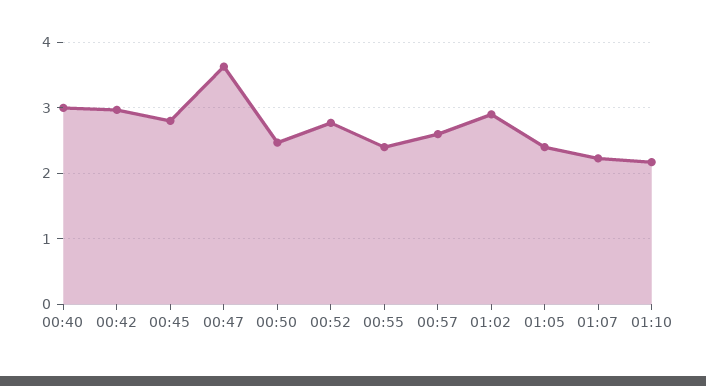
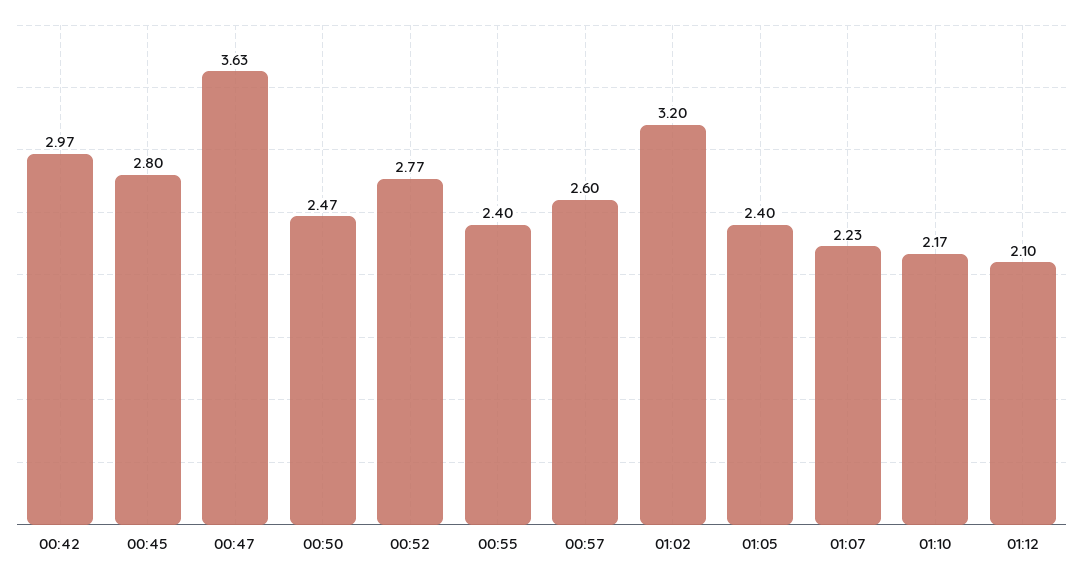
00:40: 3 -> none
01:02: 2.9 -> 3.2
01:12: none -> 2.1

